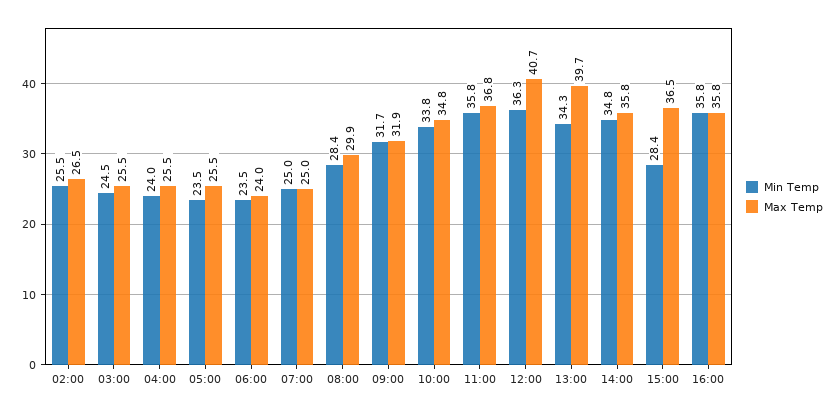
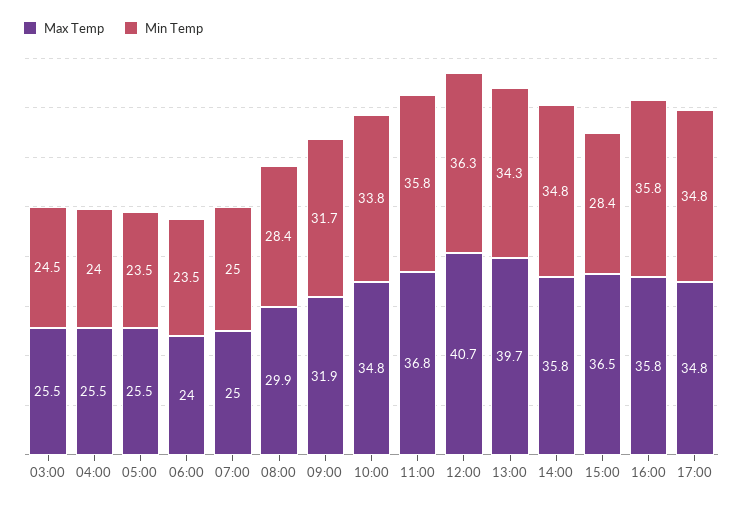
Min Temp, 02:00: 25.5 -> none
Max Temp, 02:00: 26.5 -> none
Max Temp, 17:00: none -> 34.8
Min Temp, 17:00: none -> 34.8

